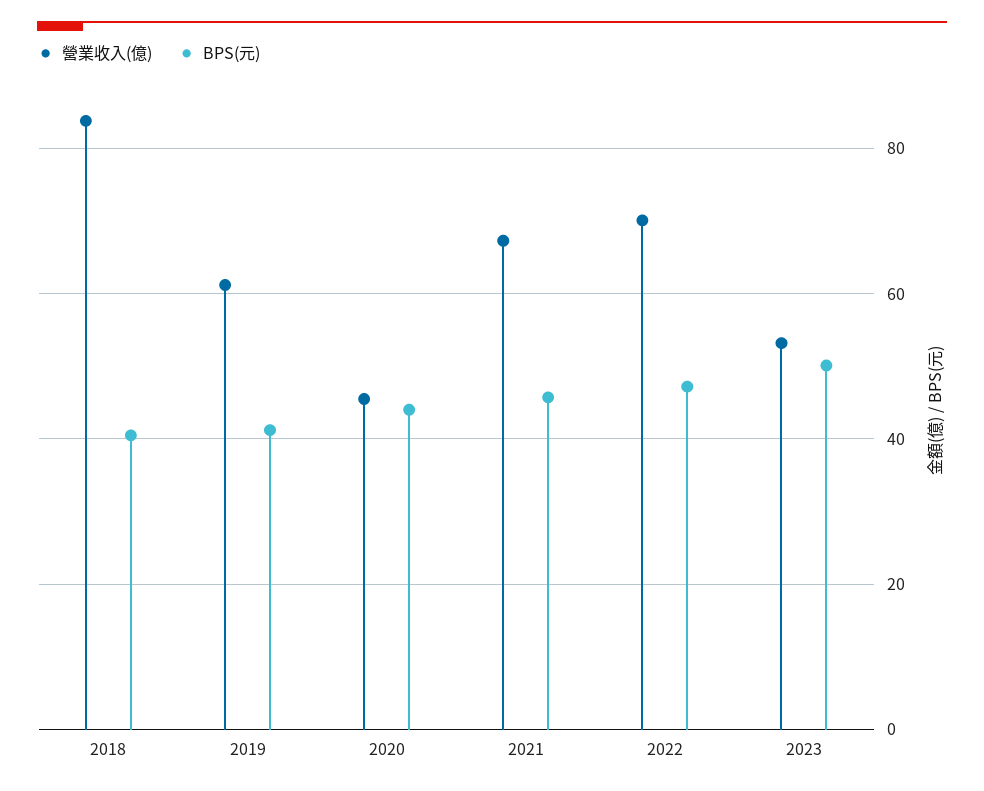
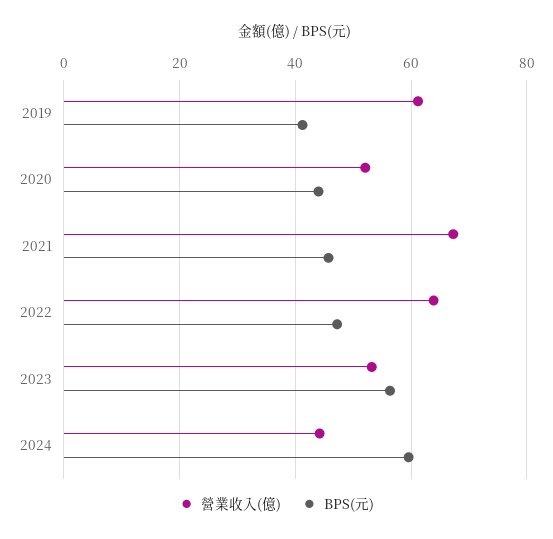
營業收入(億), 2018: 84 -> none
BPS(元), 2018: 40 -> none
營業收入(億), 2020: 46 -> 52
營業收入(億), 2022: 70 -> 64
BPS(元), 2023: 50 -> 56
營業收入(億), 2024: none -> 44
BPS(元), 2024: none -> 60

